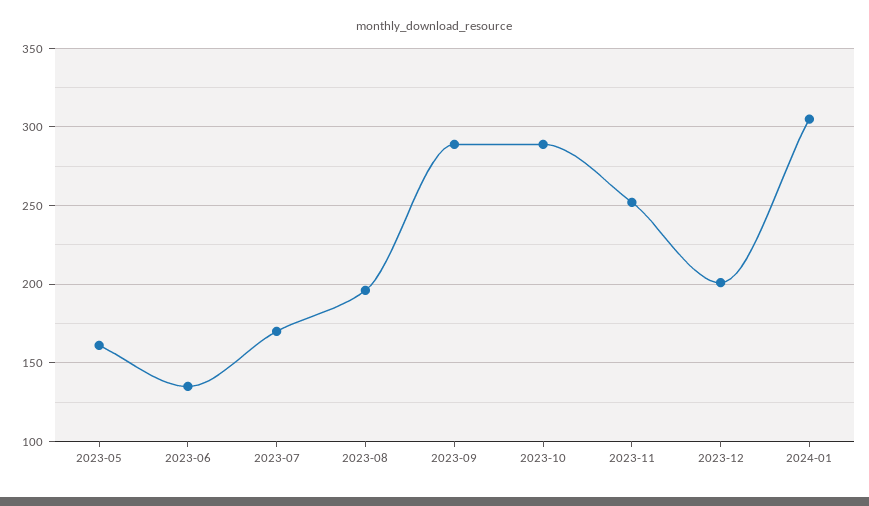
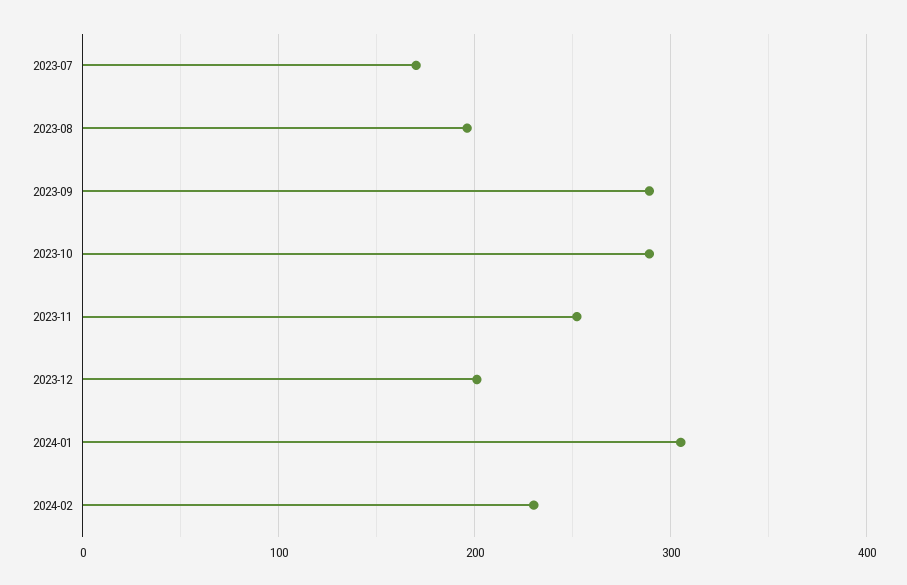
2023-05: 160 -> none
2023-06: 135 -> none
2024-02: none -> 230

